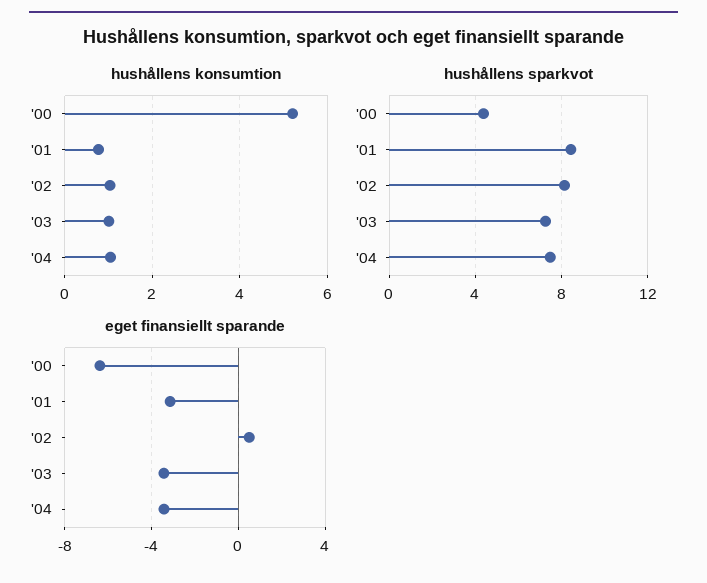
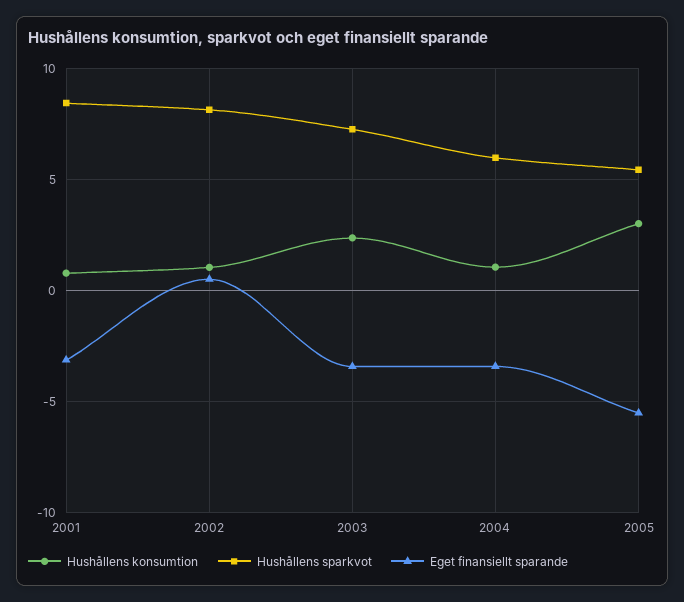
hushållens konsumtion, '00: 5.2 -> none
hushållens konsumtion, '03: 1 -> 2.5
hushållens sparkvot, '00: 4.5 -> none
hushållens sparkvot, '04: 7.5 -> 6
eget finansiellt sparande, '00: -6.5 -> none
hushållens konsumtion, 2005: none -> 3
hushållens sparkvot, 2005: none -> 5.5
eget finansiellt sparande, 2005: none -> -5.5

